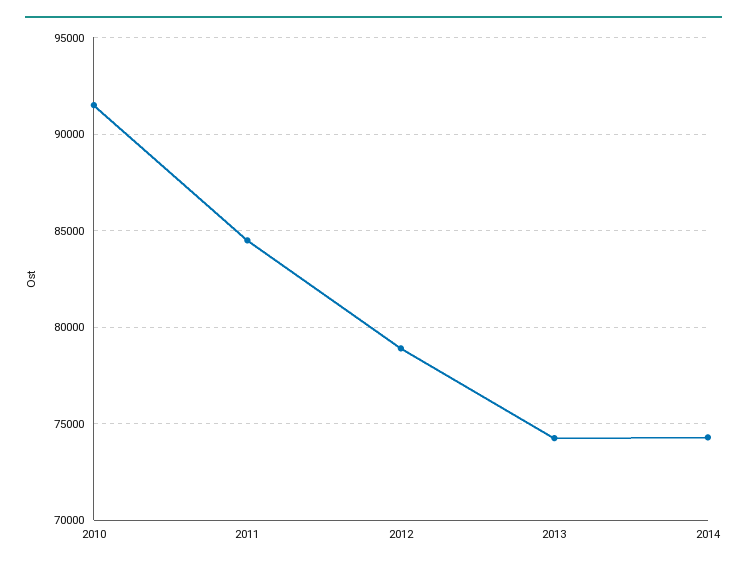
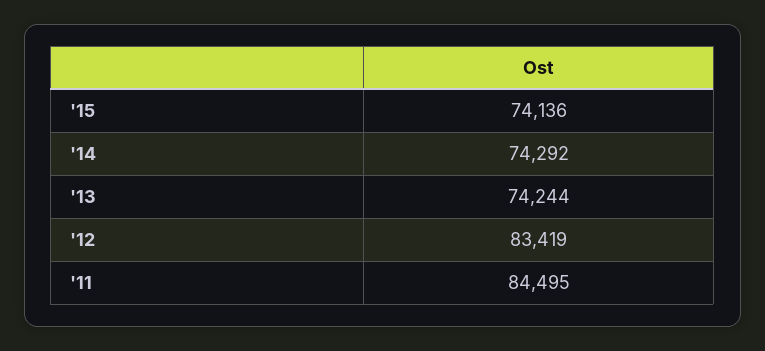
2010: 91500 -> none
2012: 79000 -> 83419
'15: none -> 74136

